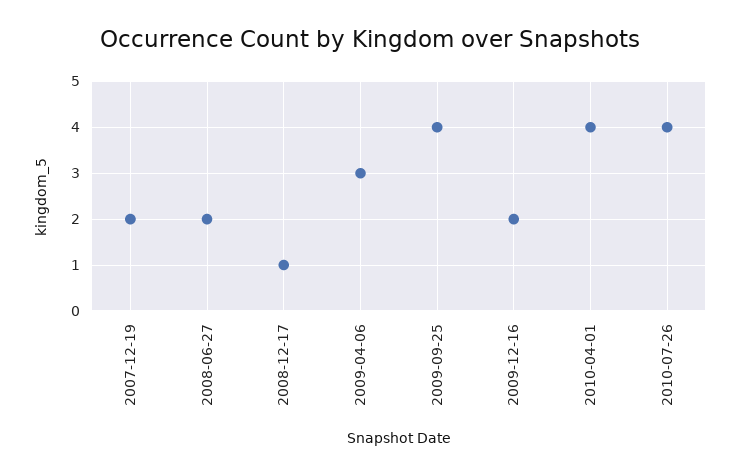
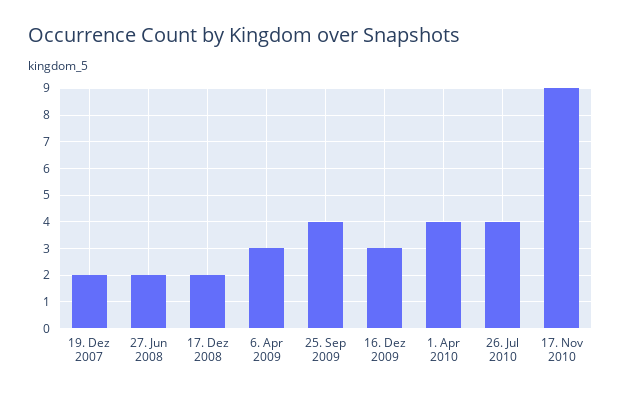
2008-12-17: 1 -> 2
2009-12-16: 2 -> 3
17. Nov 2010: none -> 9

